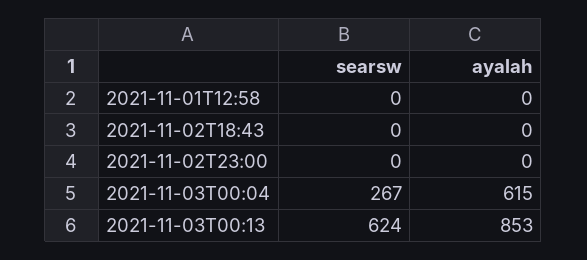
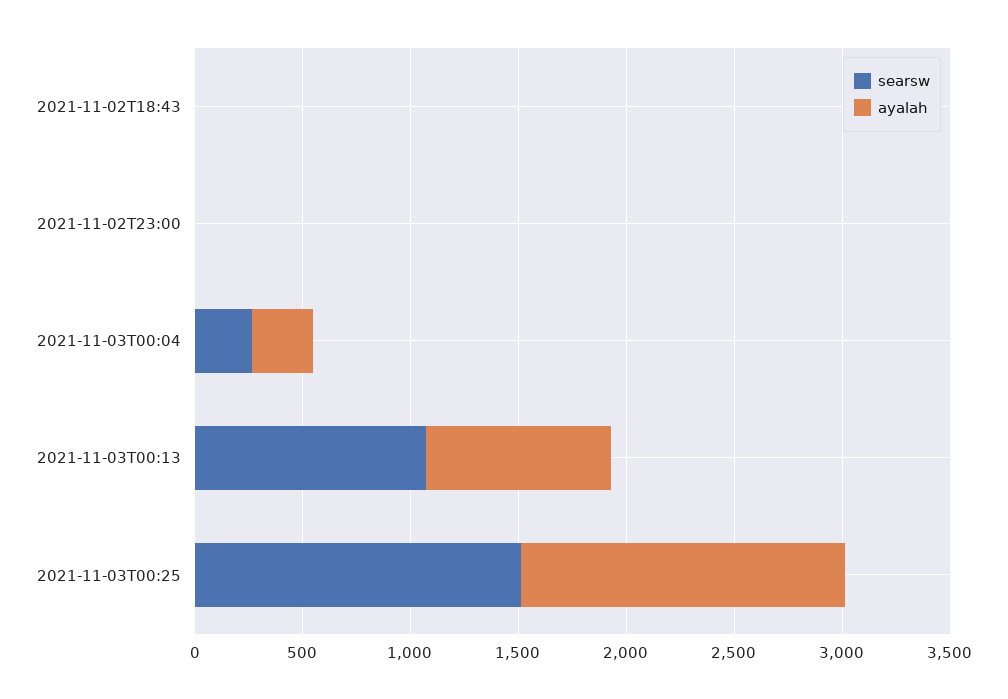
searsw, 2021-11-01T12:58: 0 -> none
ayalah, 2021-11-01T12:58: 0 -> none
ayalah, 2021-11-03T00:04: 615 -> 300
searsw, 2021-11-03T00:13: 624 -> 1100
searsw, 2021-11-03T00:25: none -> 1500
ayalah, 2021-11-03T00:25: none -> 1500

